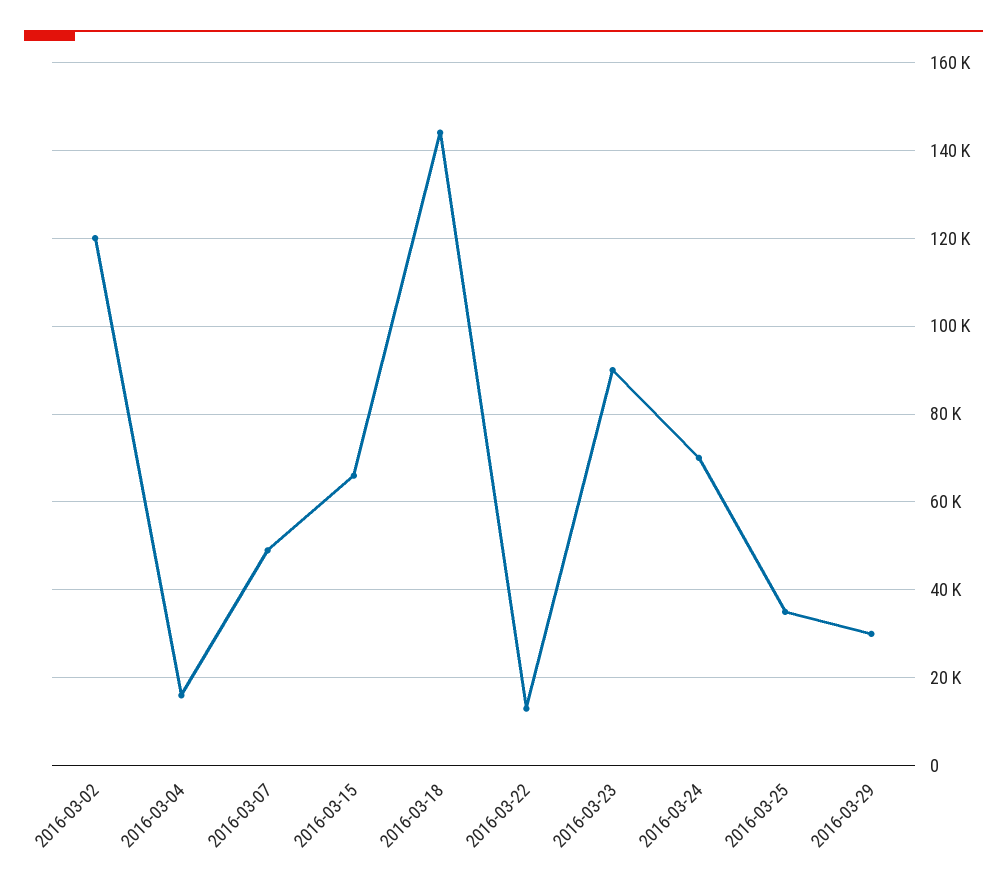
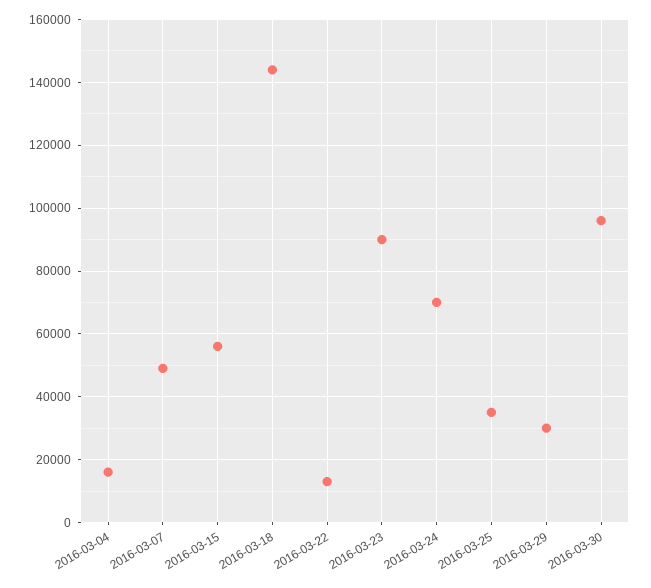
2016-03-02: 120000 -> none
2016-03-15: 66000 -> 56000
2016-03-30: none -> 96000

